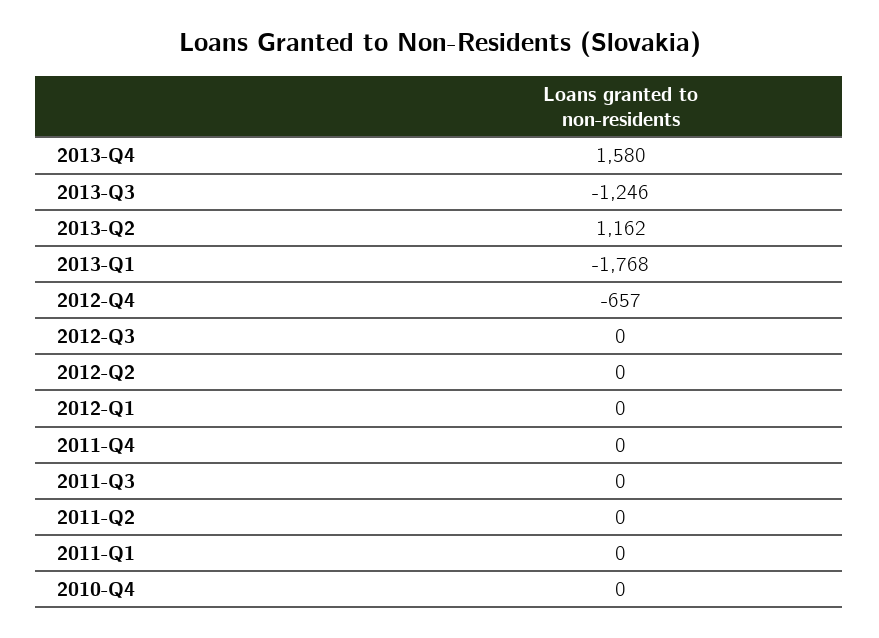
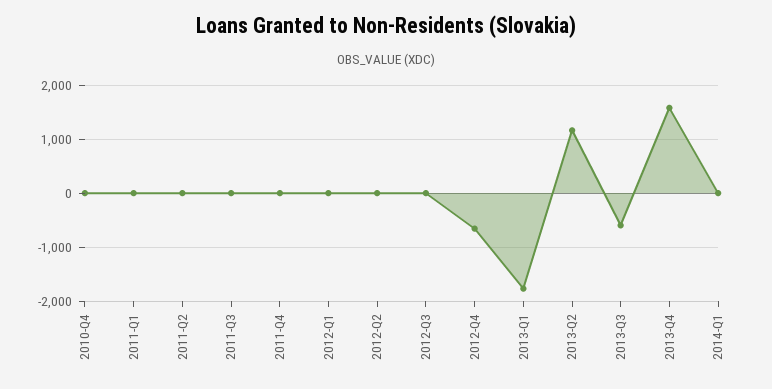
2013-Q3: -1246 -> -600
2014-Q1: none -> 0

